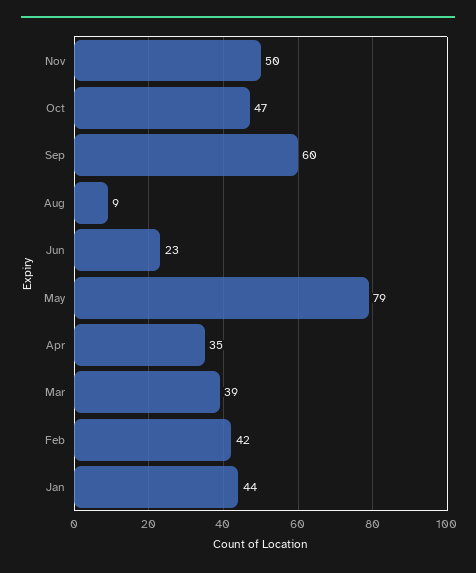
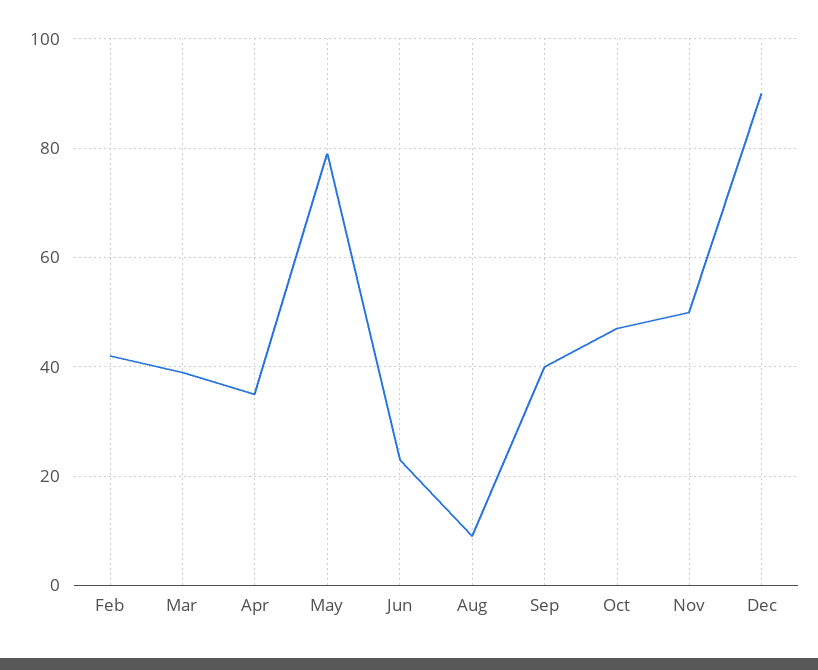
Sep: 60 -> 40
Jan: 44 -> none
Dec: none -> 90

